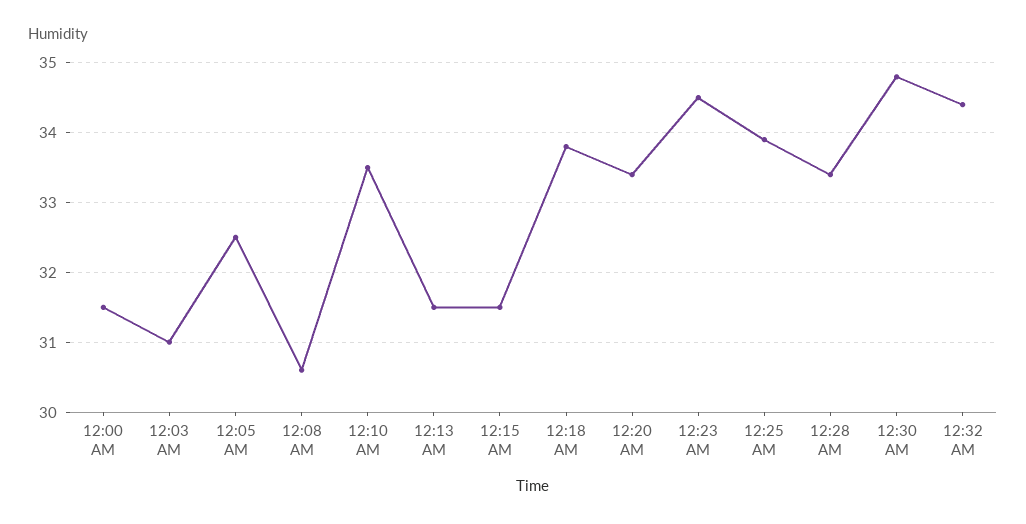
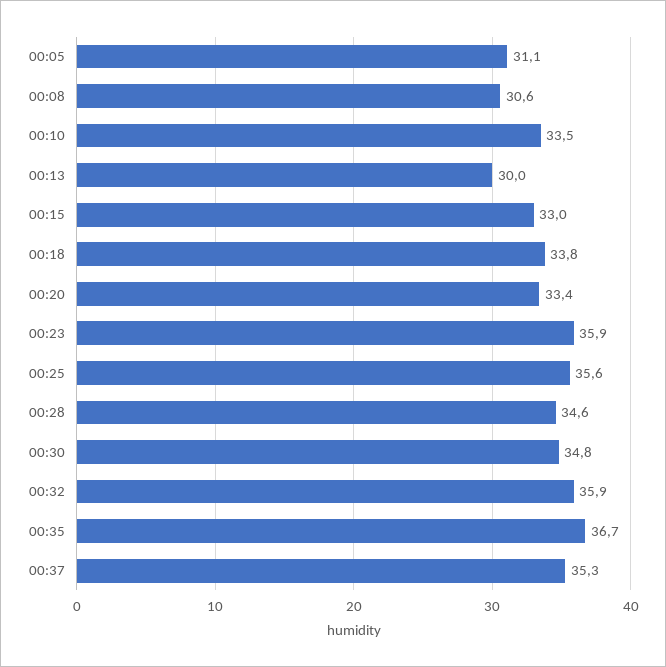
12:00 AM: 31.5 -> none
12:03 AM: 31 -> none
12:05 AM: 32.5 -> 31.1
12:13 AM: 31.5 -> 30
12:15 AM: 31.5 -> 33
12:23 AM: 34.5 -> 35.9
12:25 AM: 33.9 -> 35.6
12:28 AM: 33.4 -> 34.6
12:32 AM: 34.4 -> 35.9
00:35: none -> 36.7
00:37: none -> 35.3

